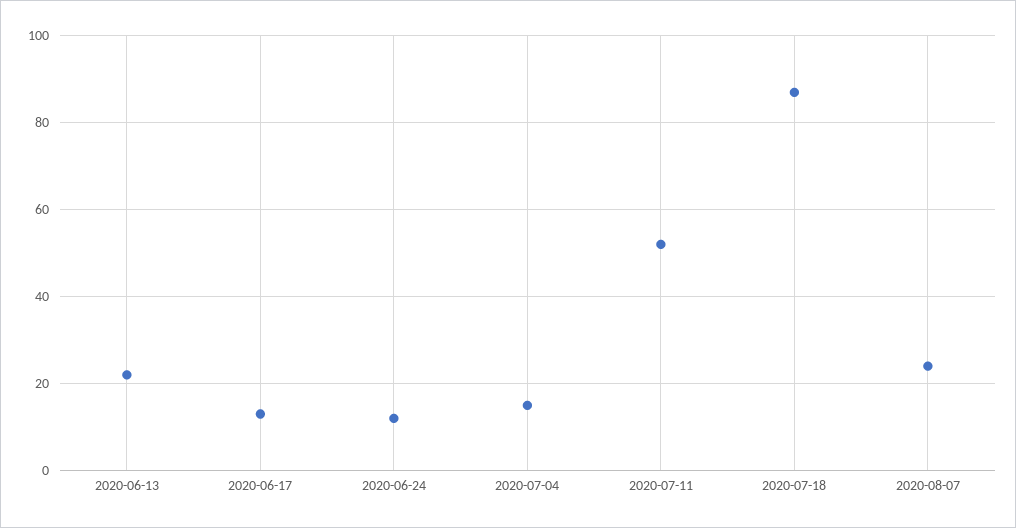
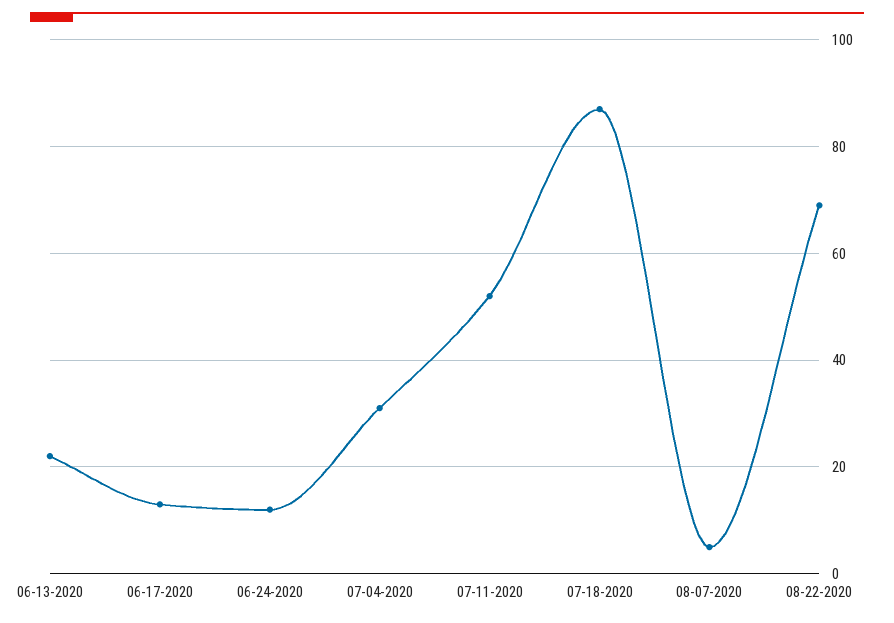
2020-07-04: 15 -> 30
2020-08-07: 25 -> 5
08-22-2020: none -> 70

